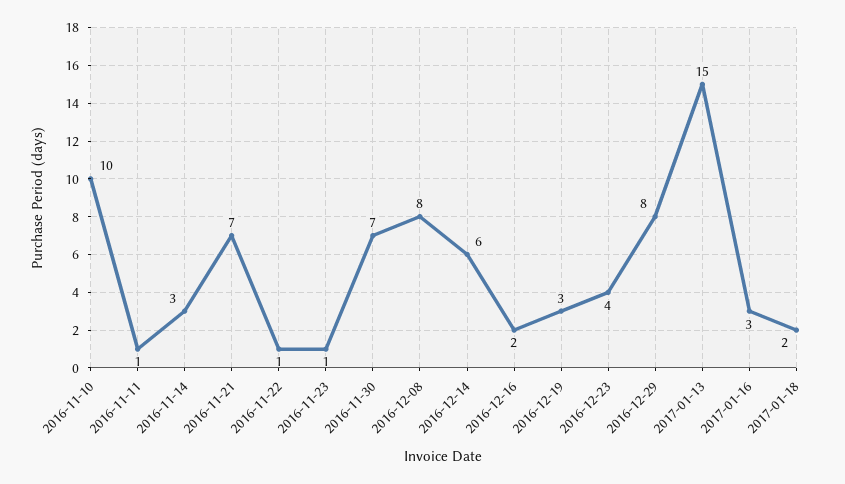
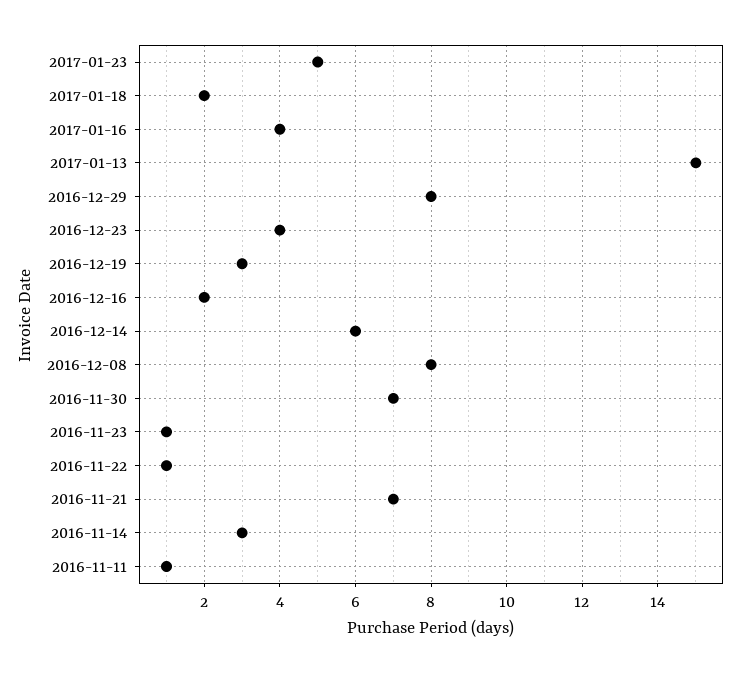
2016-11-10: 10 -> none
2017-01-16: 3 -> 4
2017-01-23: none -> 5

